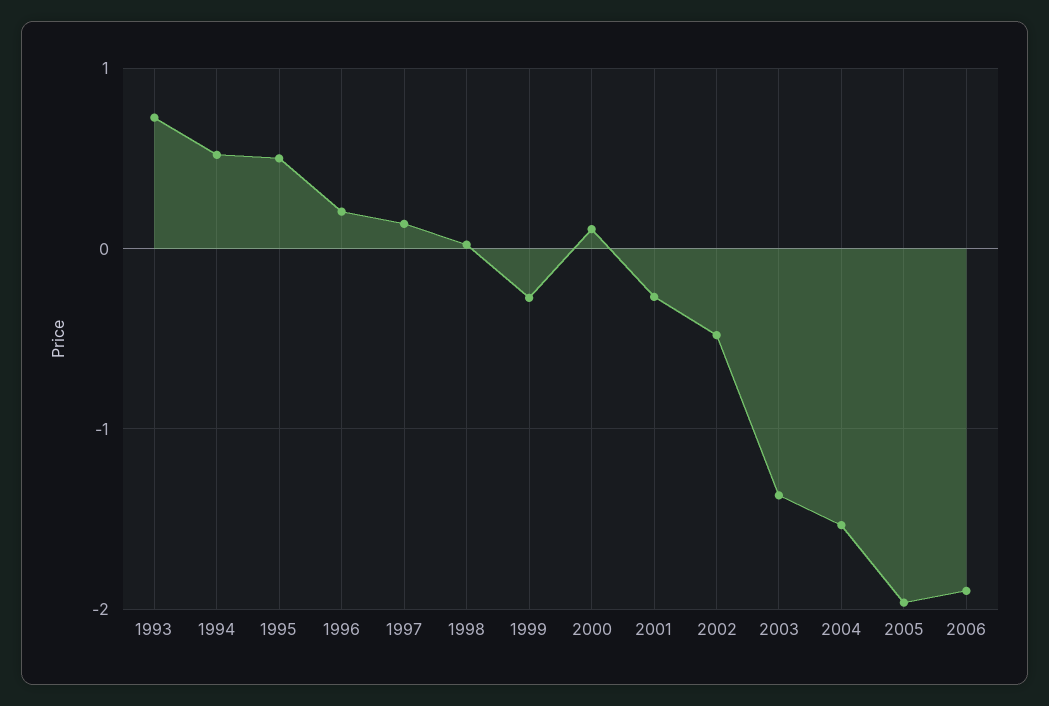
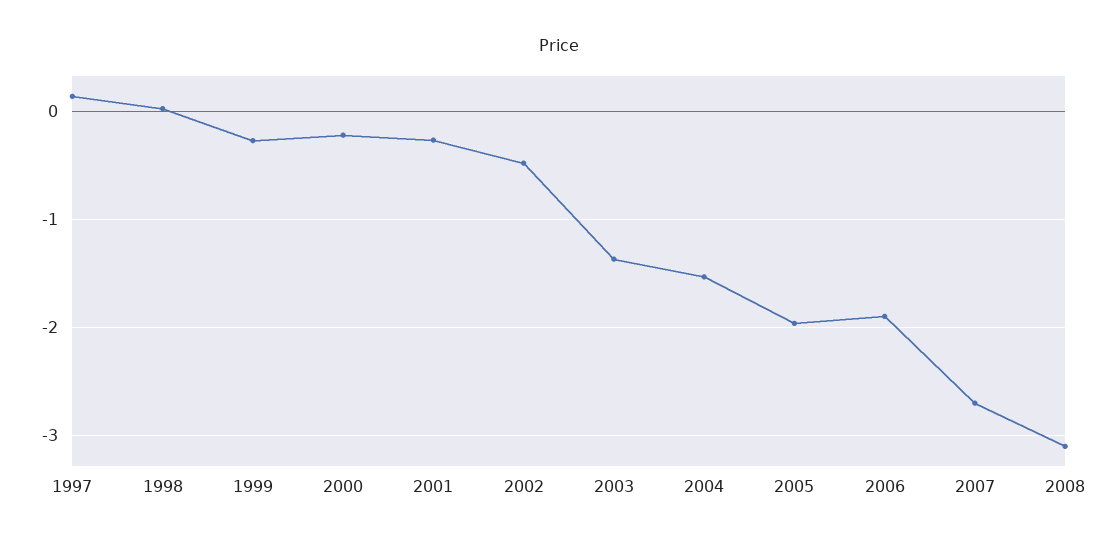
1993: 0.7 -> none
1994: 0.5 -> none
1995: 0.5 -> none
1996: 0.2 -> none
2000: 0.1 -> -0.2
2007: none -> -2.7
2008: none -> -3.1

